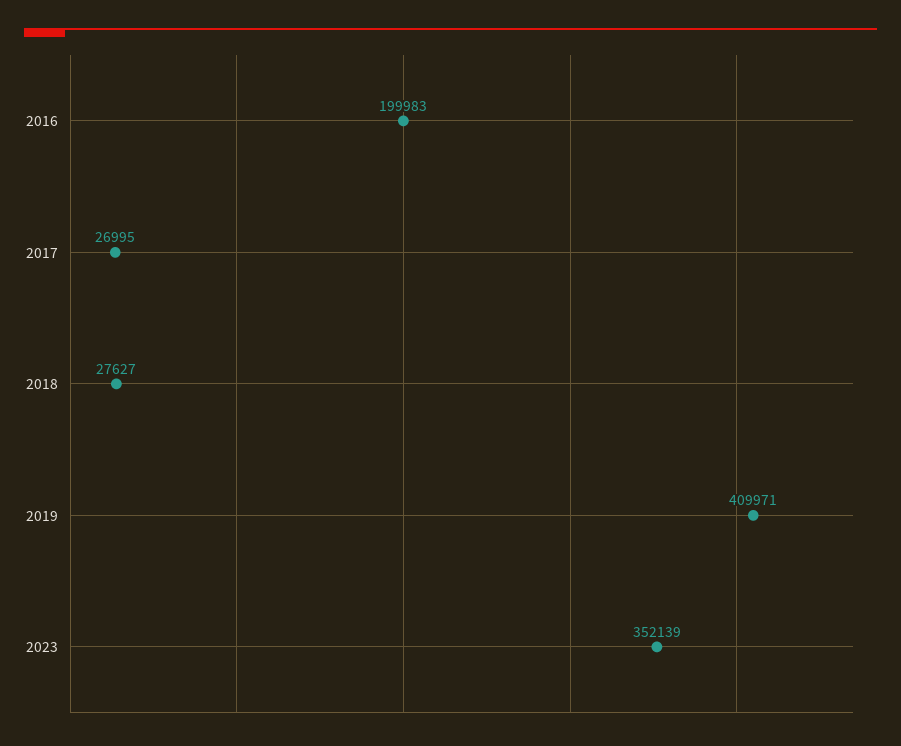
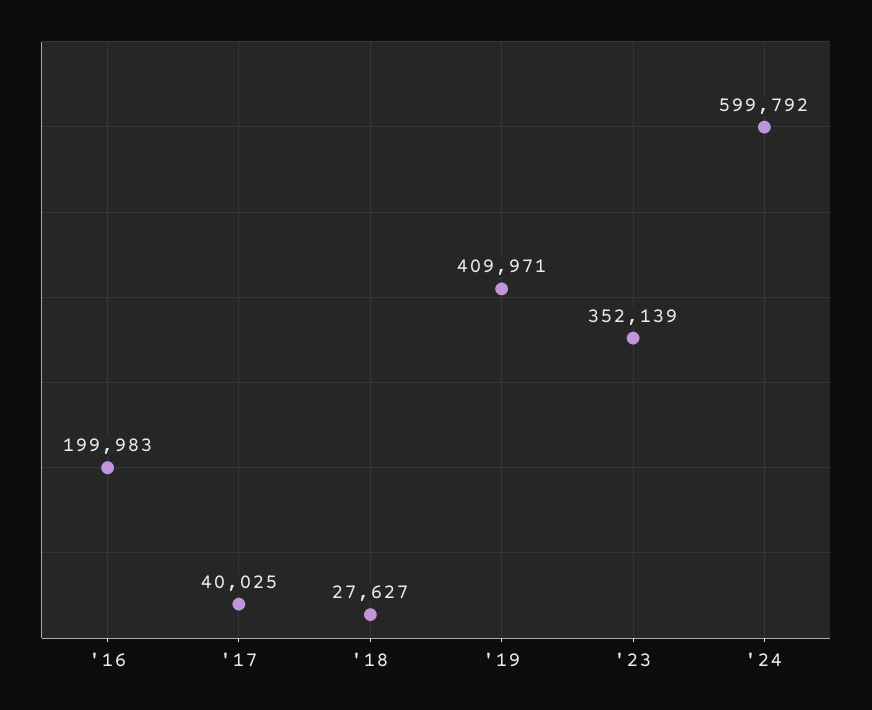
2017: 26995 -> 40025
'24: none -> 599792

